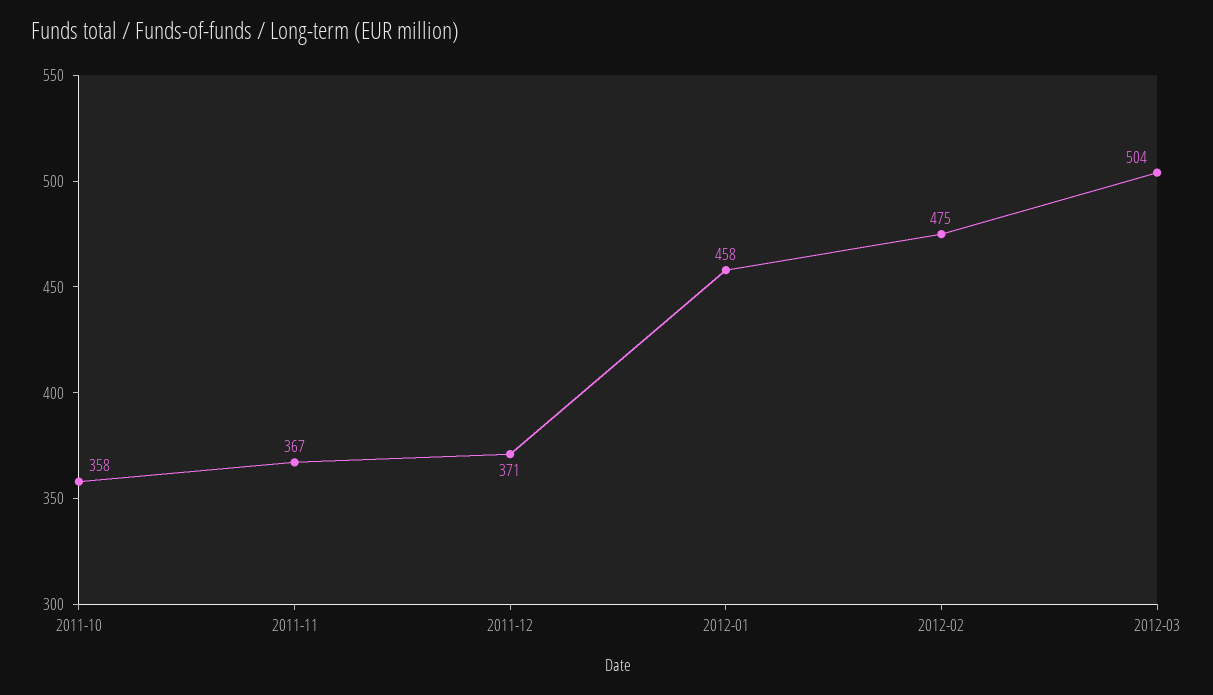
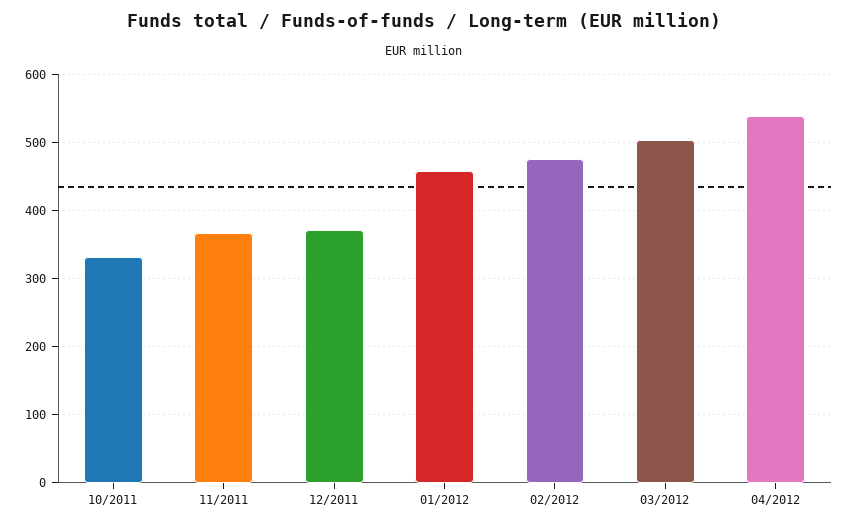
2011-10: 358 -> 330
04/2012: none -> 540

